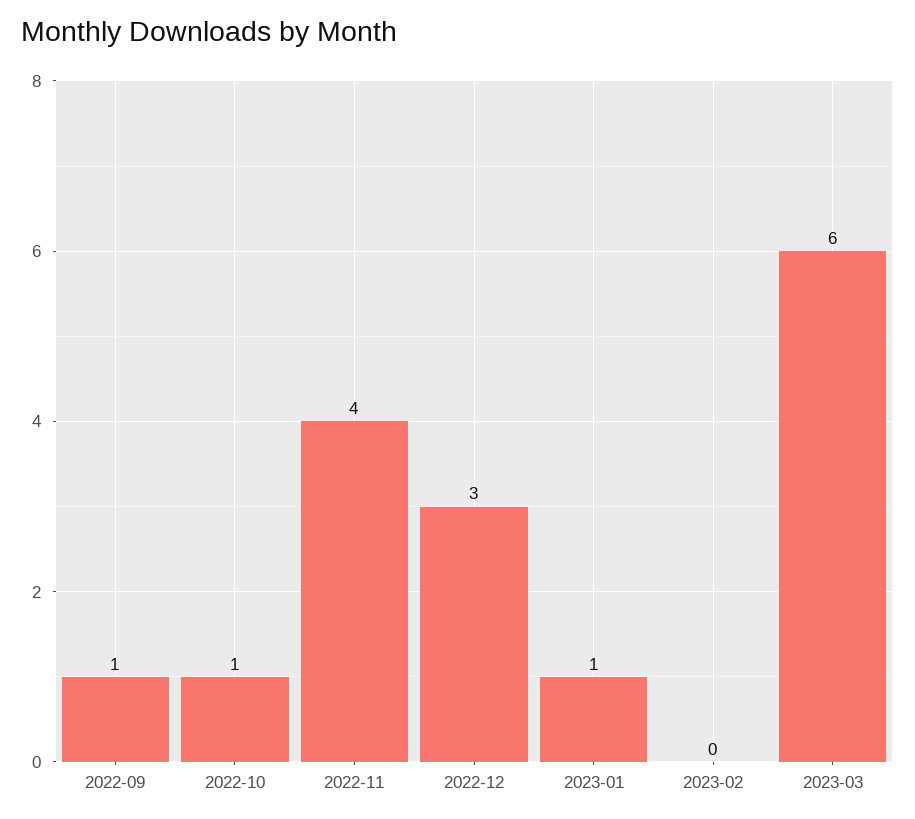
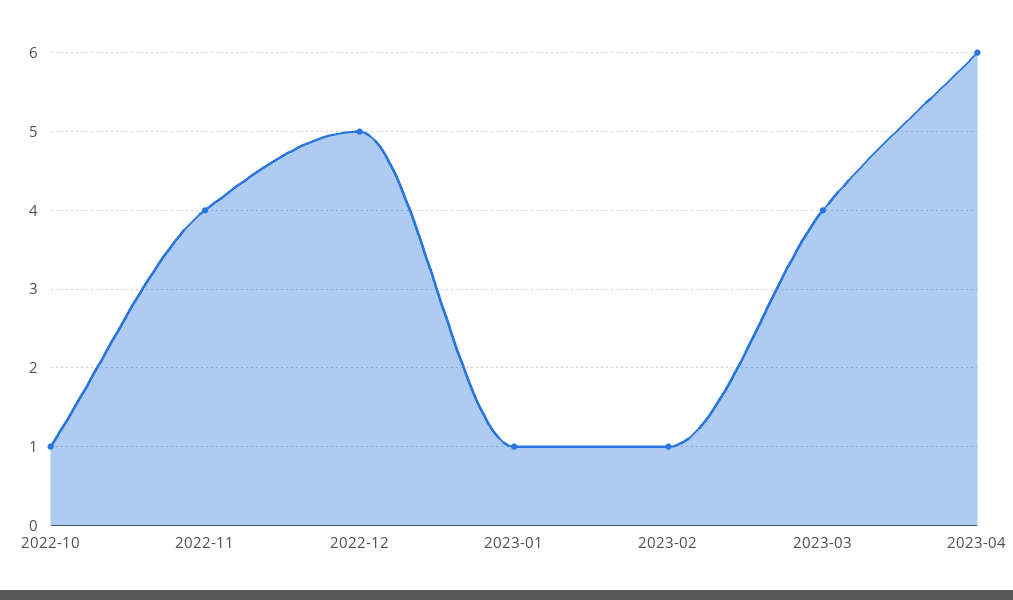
2022-09: 1 -> none
2022-12: 3 -> 5
2023-02: 0 -> 1
2023-03: 6 -> 4
2023-04: none -> 6

